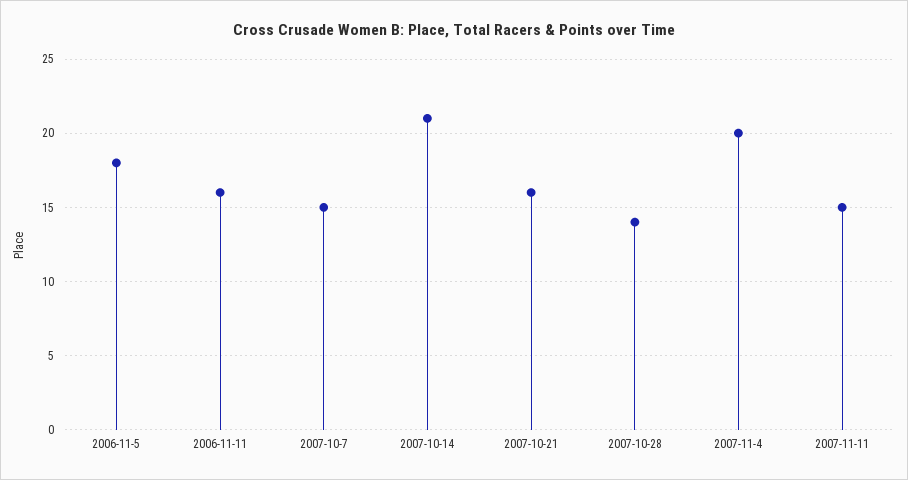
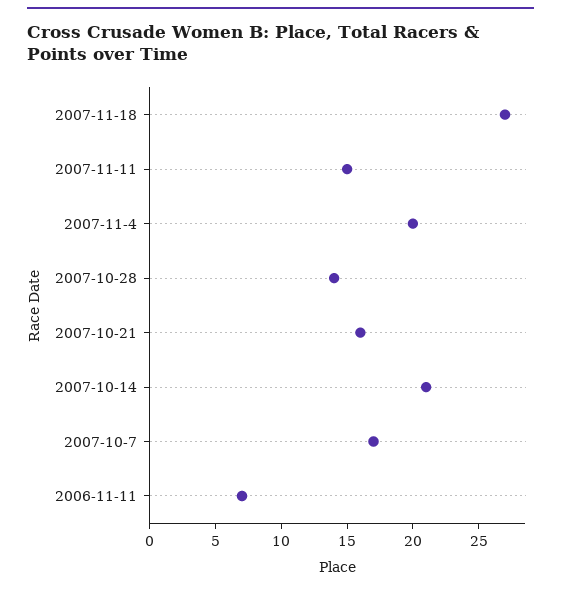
2006-11-5: 18 -> none
2006-11-11: 16 -> 7
2007-10-7: 15 -> 17
2007-11-18: none -> 27

